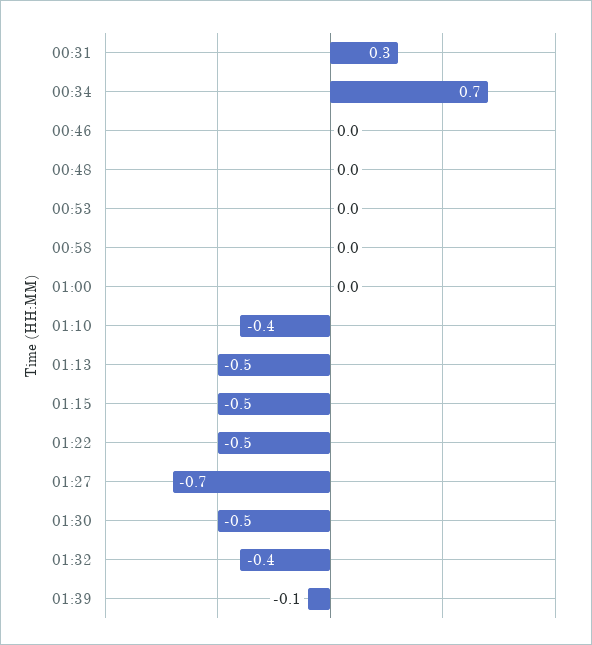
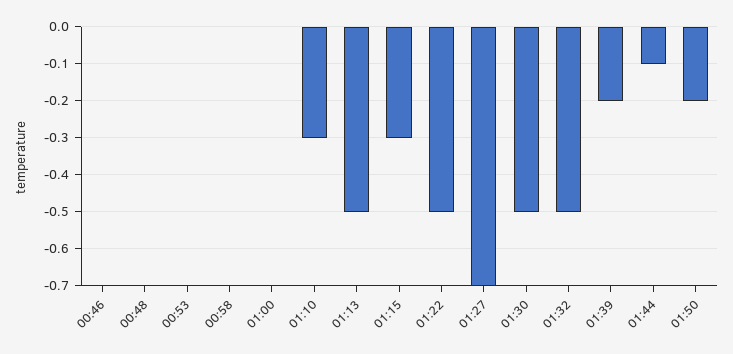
00:31: 0.3 -> none
00:34: 0.7 -> none
01:10: -0.4 -> -0.3
01:15: -0.5 -> -0.3
01:32: -0.4 -> -0.5
01:39: -0.1 -> -0.2
01:44: none -> -0.1
01:50: none -> -0.2

